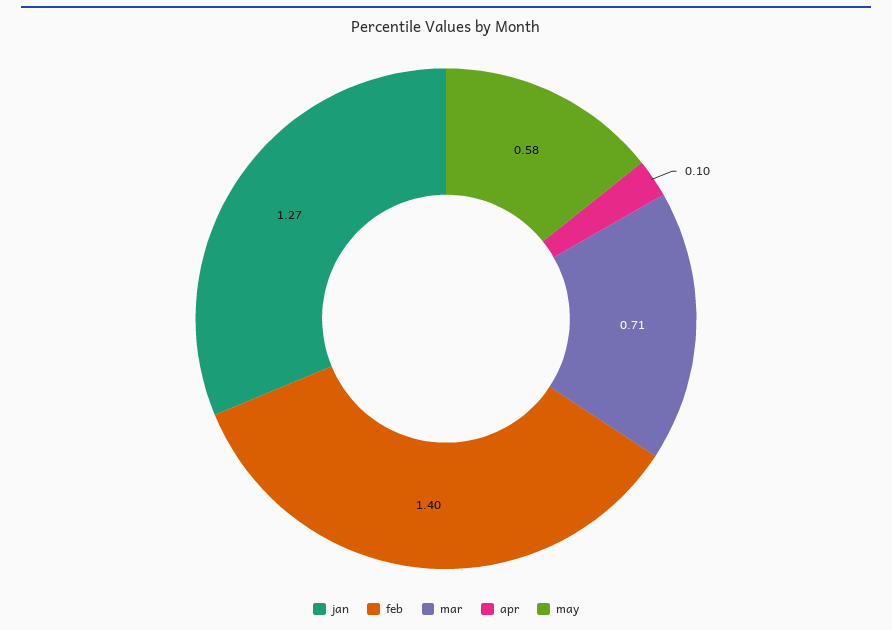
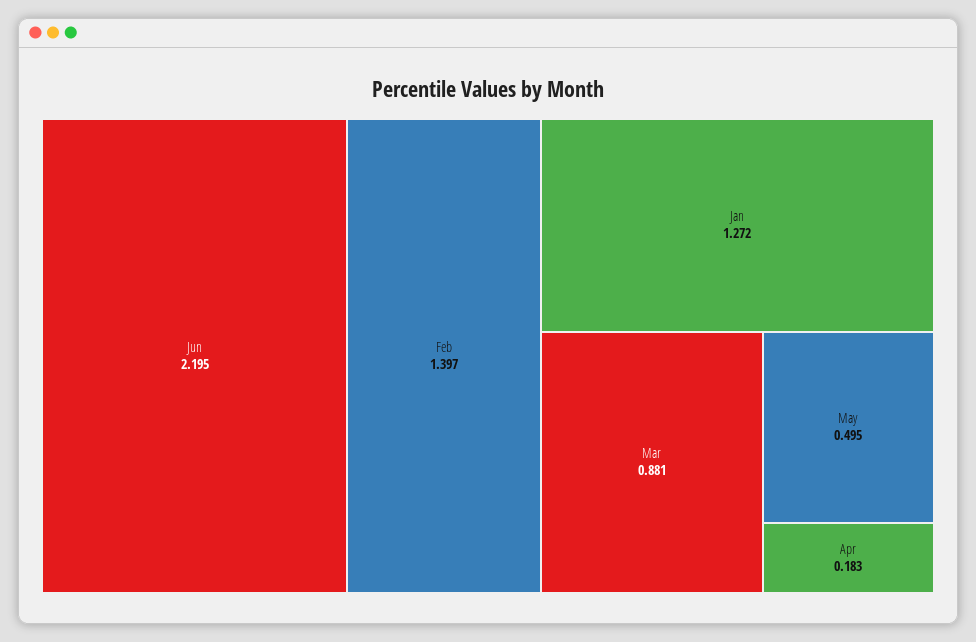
mar: 0.71 -> 0.881
apr: 0.1 -> 0.183
may: 0.58 -> 0.495
Jun: none -> 2.195

